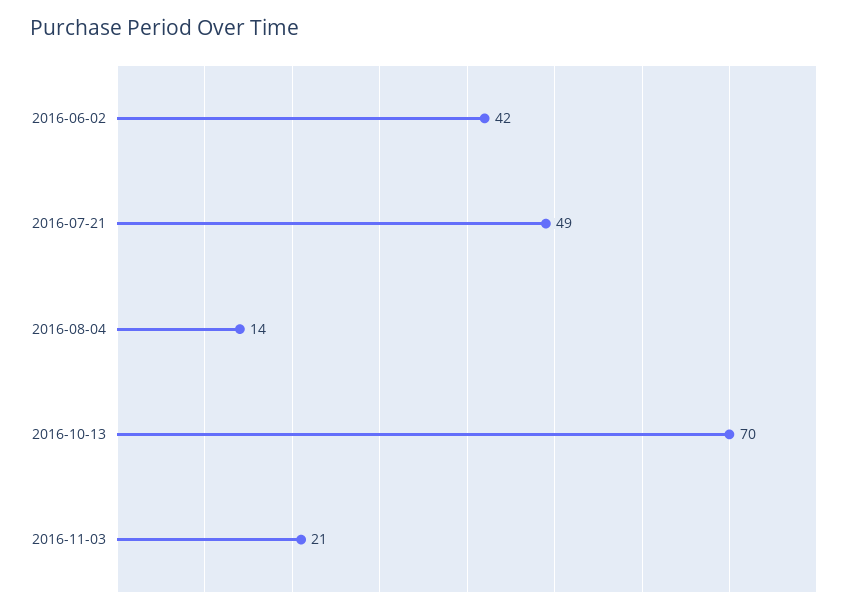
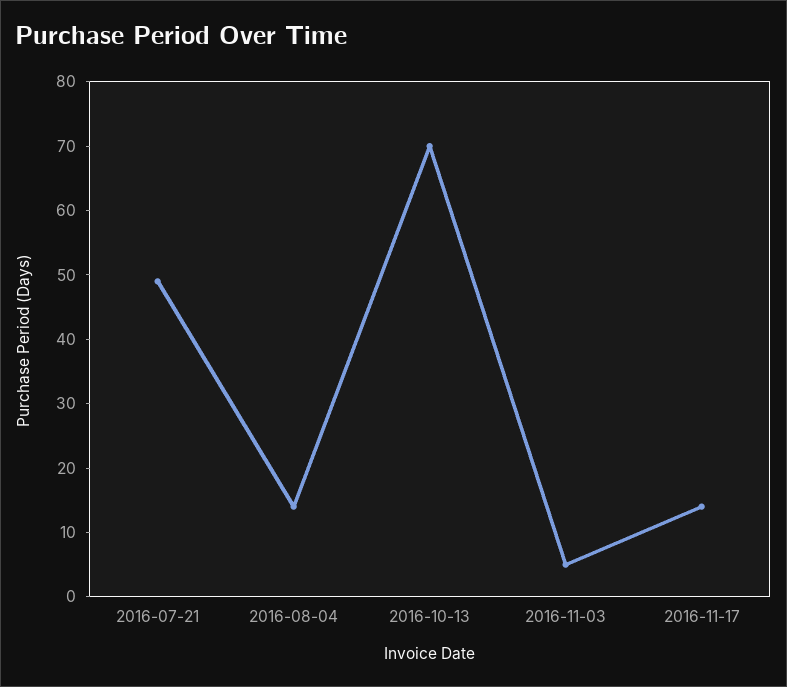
2016-06-02: 42 -> none
2016-11-03: 21 -> 5
2016-11-17: none -> 15

